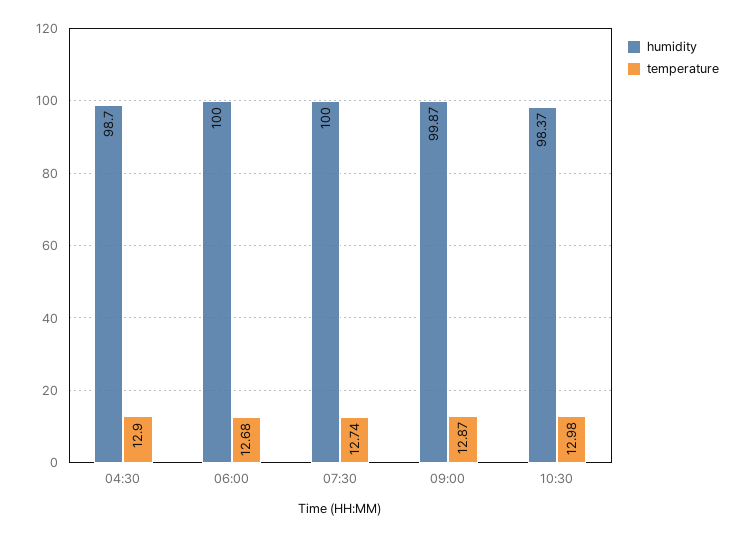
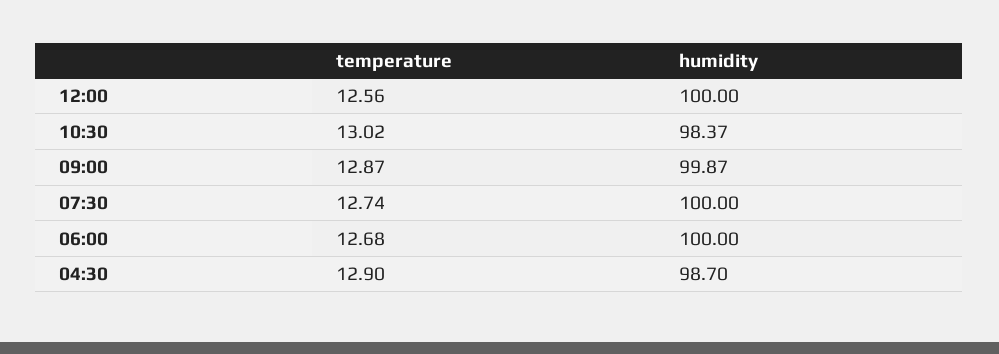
temperature, 10:30: 12.98 -> 13.02
temperature, 12:00: none -> 12.56
humidity, 12:00: none -> 100

